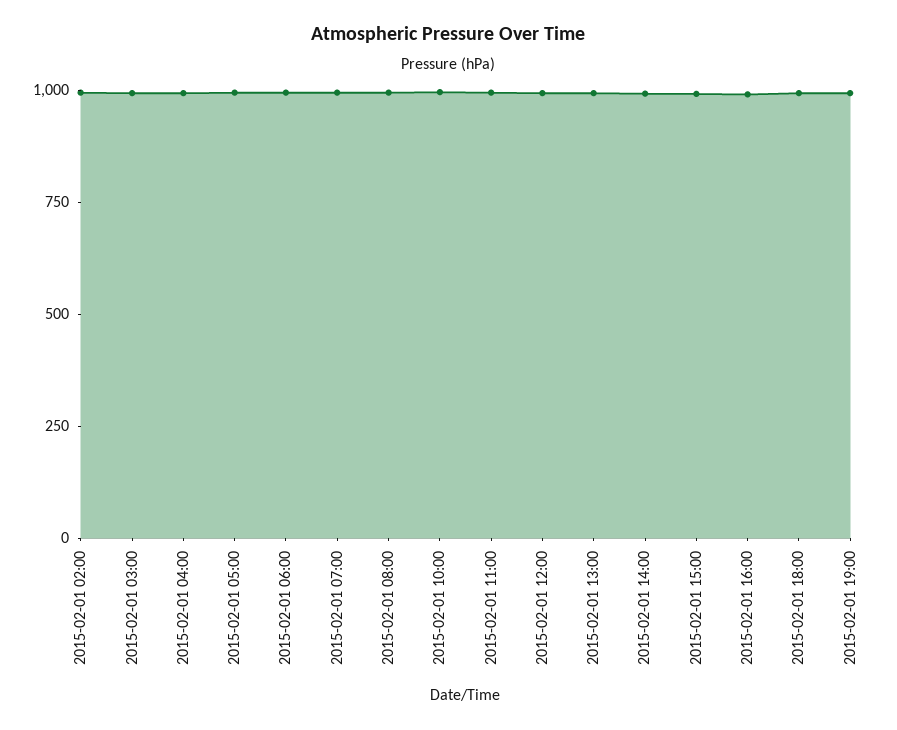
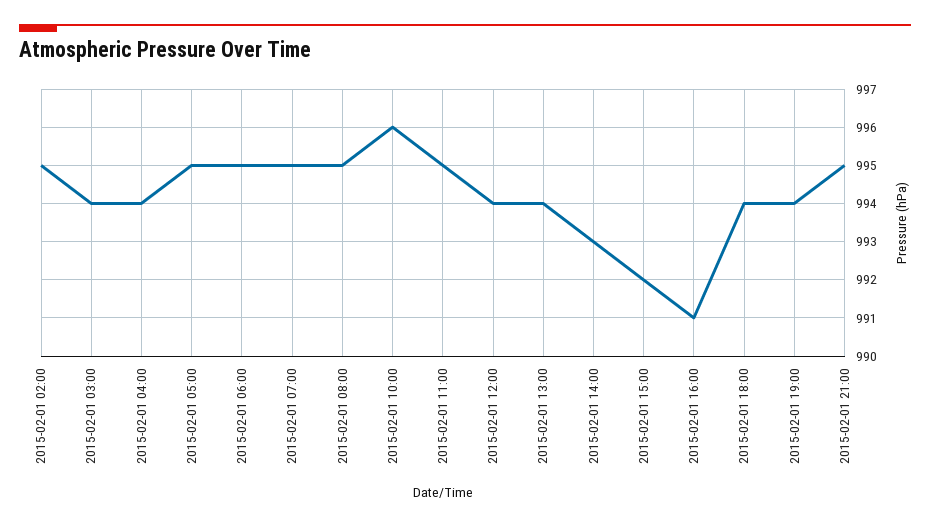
2015-02-01 21:00: none -> 995

